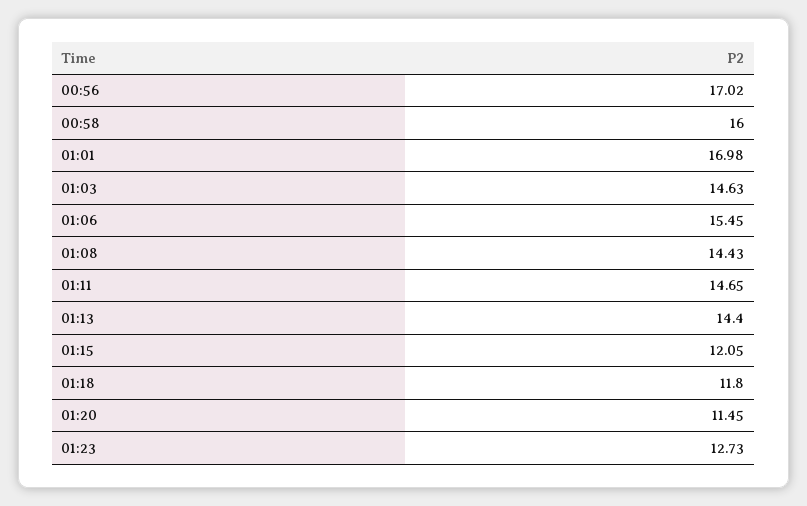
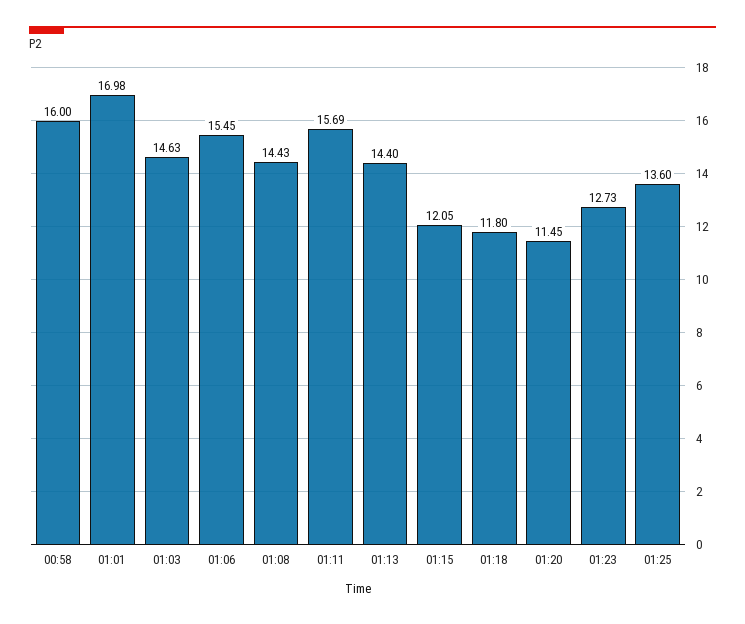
00:56: 17.02 -> none
01:11: 14.65 -> 15.69
01:25: none -> 13.6

